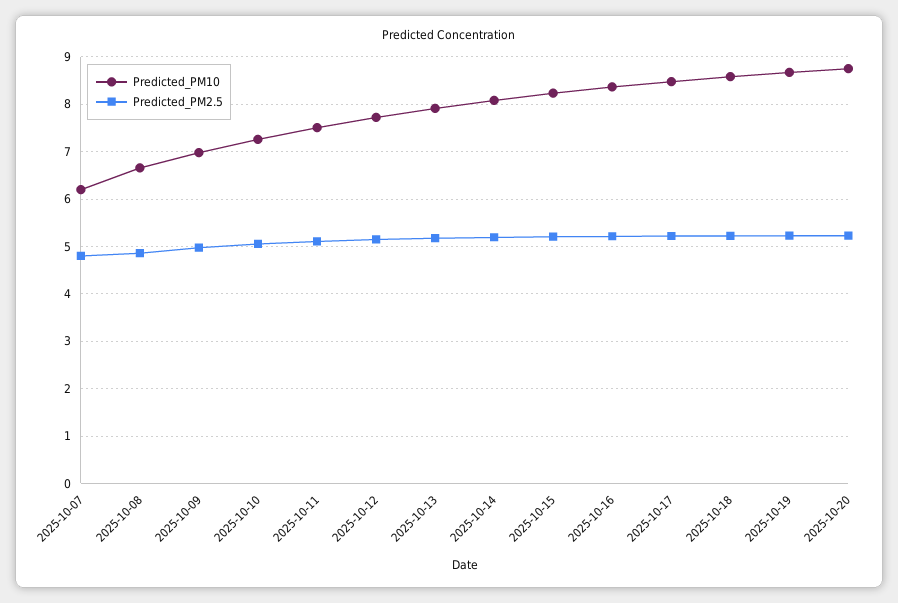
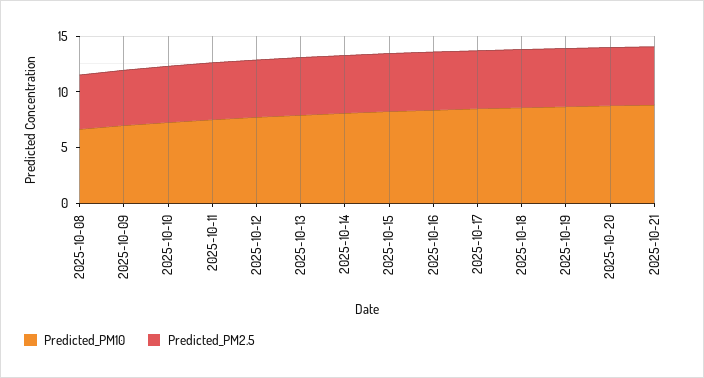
Predicted_PM10, 2025-10-07: 6.2 -> none
Predicted_PM2.5, 2025-10-07: 4.8 -> none
Predicted_PM10, 2025-10-21: none -> 9
Predicted_PM2.5, 2025-10-21: none -> 5

